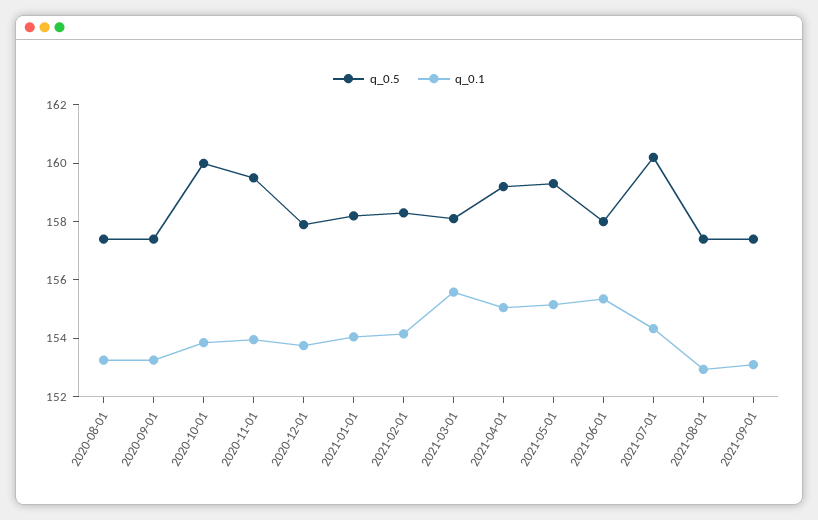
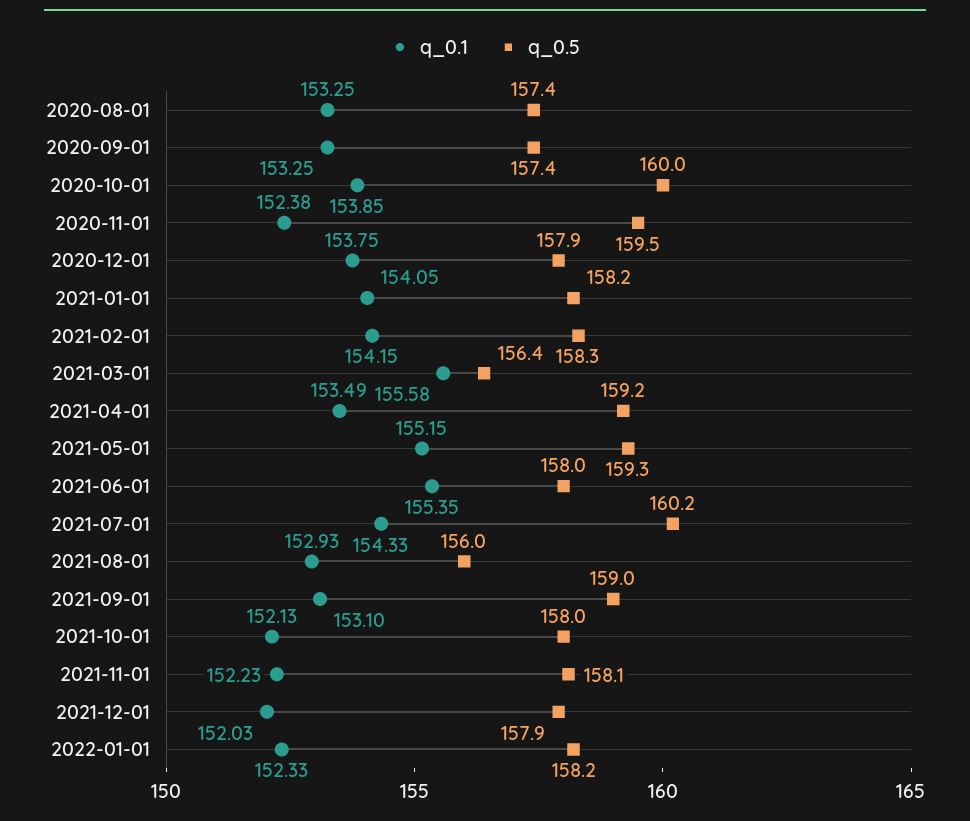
q_0.1, 2020-11-01: 154 -> 152.38
q_0.5, 2021-03-01: 158 -> 156.4
q_0.1, 2021-04-01: 155 -> 153.49
q_0.5, 2021-08-01: 157.5 -> 156
q_0.5, 2021-09-01: 157.5 -> 159
q_0.1, 2021-10-01: none -> 152.13
q_0.5, 2021-10-01: none -> 158
q_0.1, 2021-11-01: none -> 152.23
q_0.5, 2021-11-01: none -> 158.1
q_0.1, 2021-12-01: none -> 152.03
q_0.5, 2021-12-01: none -> 157.9
q_0.1, 2022-01-01: none -> 152.33
q_0.5, 2022-01-01: none -> 158.2

